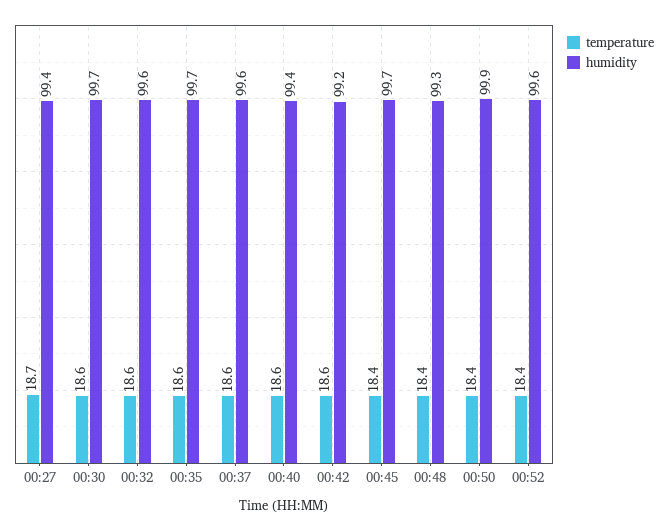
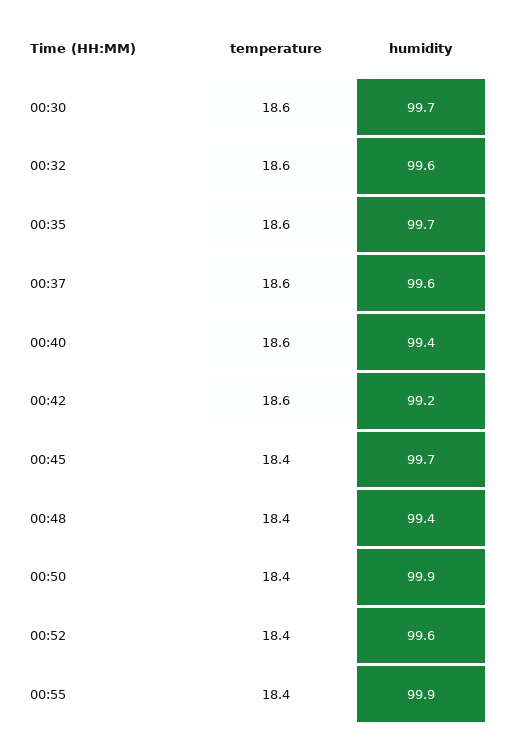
temperature, 00:27: 18.7 -> none
humidity, 00:27: 99.4 -> none
humidity, 00:48: 99.3 -> 99.4
temperature, 00:55: none -> 18.4
humidity, 00:55: none -> 99.9

